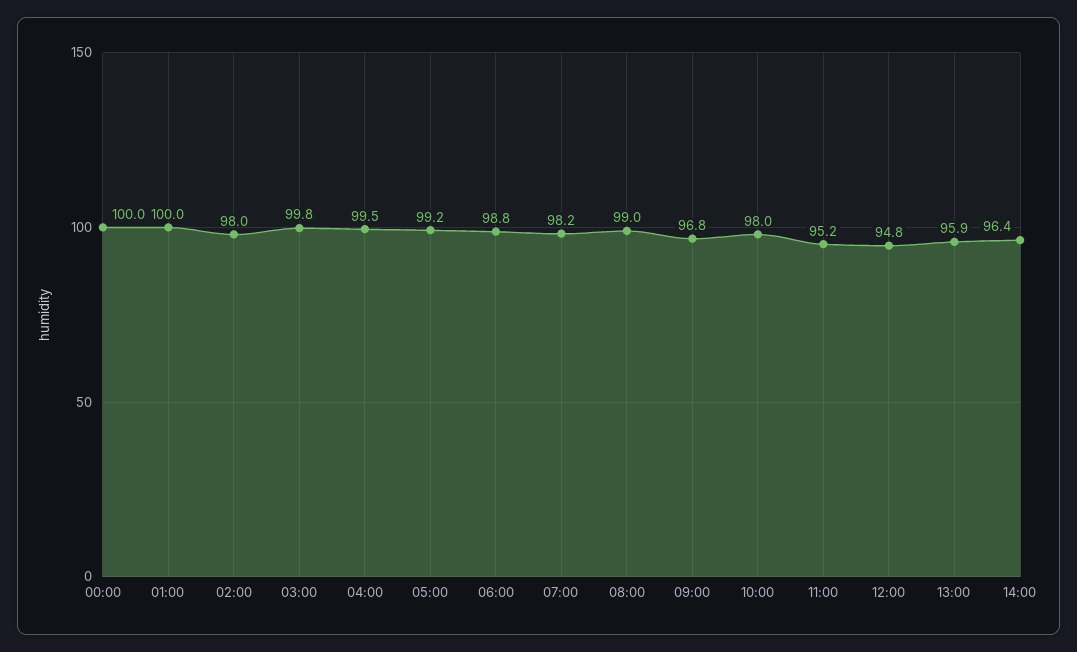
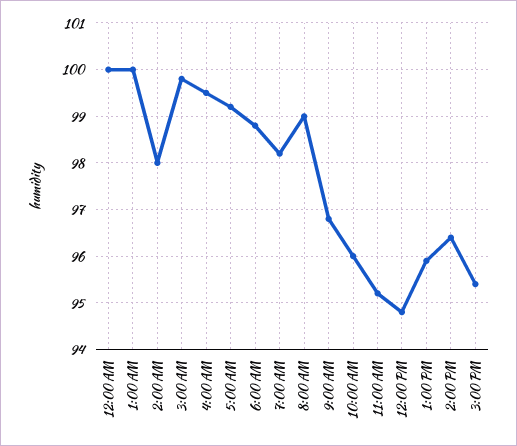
10:00: 98 -> 96
3:00 PM: none -> 95.5

